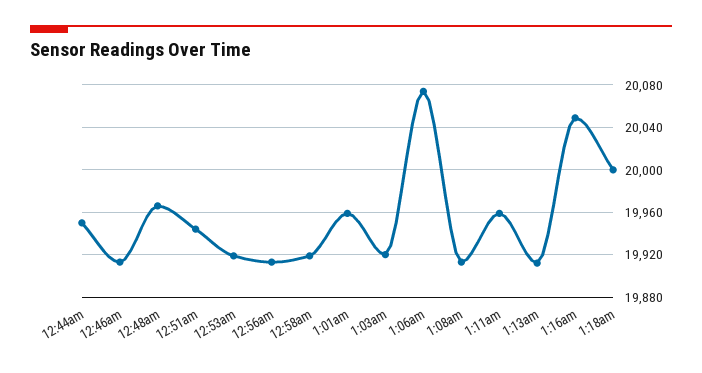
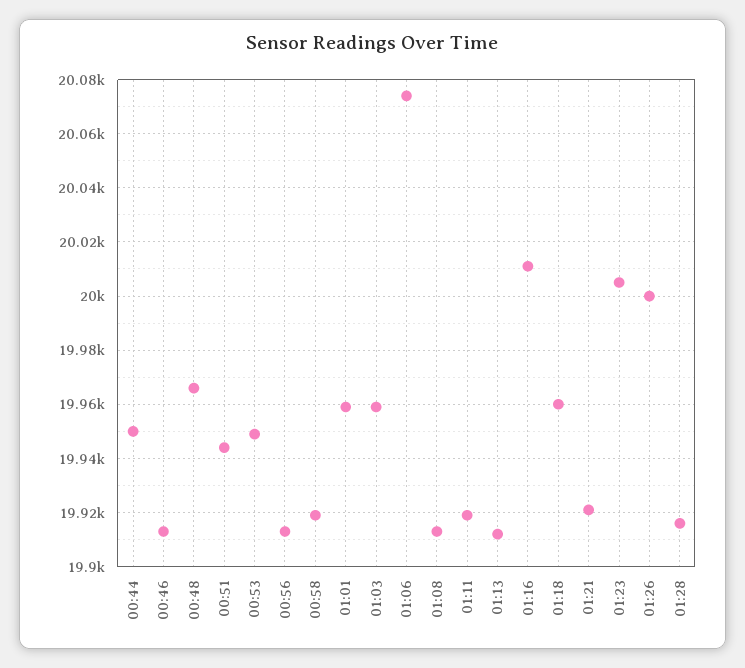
12:53am: 19920 -> 19950
1:03am: 19920 -> 19960
1:11am: 19960 -> 19920
1:16am: 20050 -> 20010
1:18am: 20000 -> 19960
01:21: none -> 19920
01:23: none -> 20005
01:26: none -> 20000
01:28: none -> 19915

